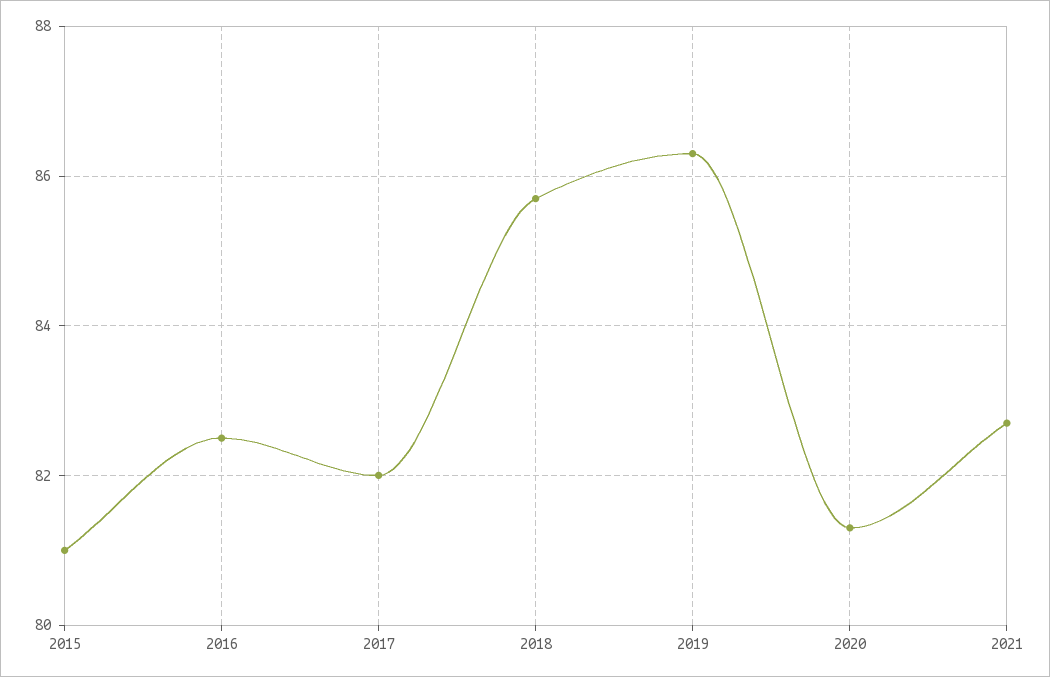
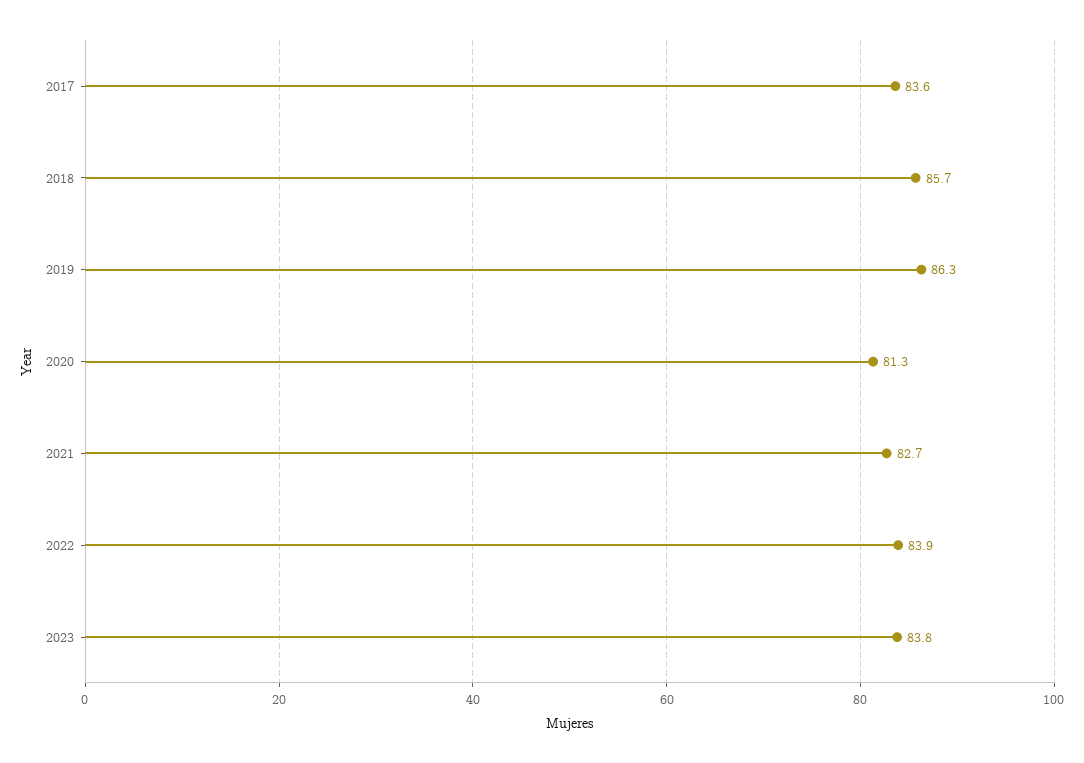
2015: 81 -> none
2016: 82.5 -> none
2017: 82 -> 83.6
2022: none -> 83.9
2023: none -> 83.8

